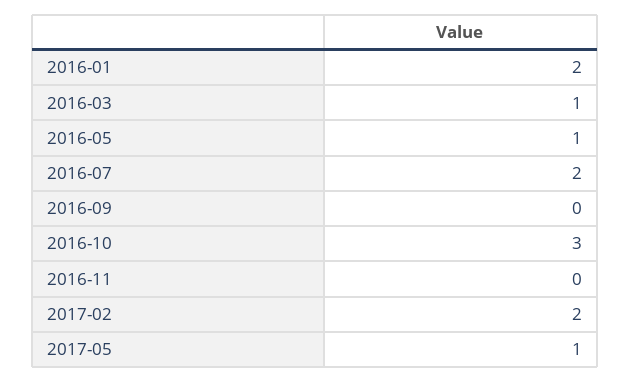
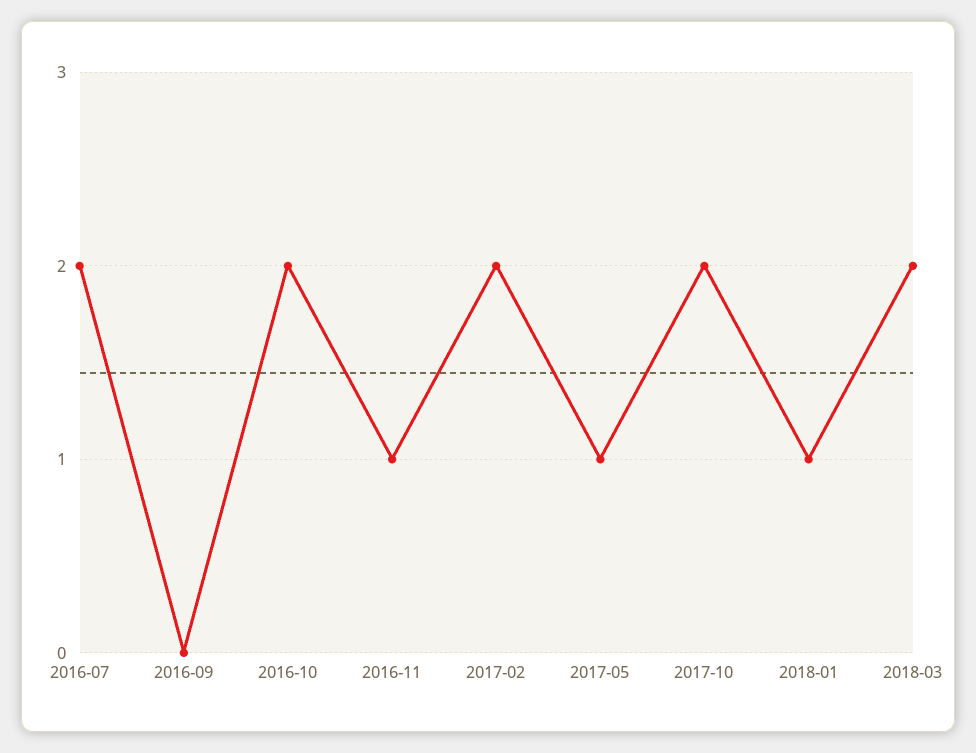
2016-01: 2 -> none
2016-03: 1 -> none
2016-05: 1 -> none
2016-10: 3 -> 2
2016-11: 0 -> 1
2017-10: none -> 2
2018-01: none -> 1
2018-03: none -> 2

